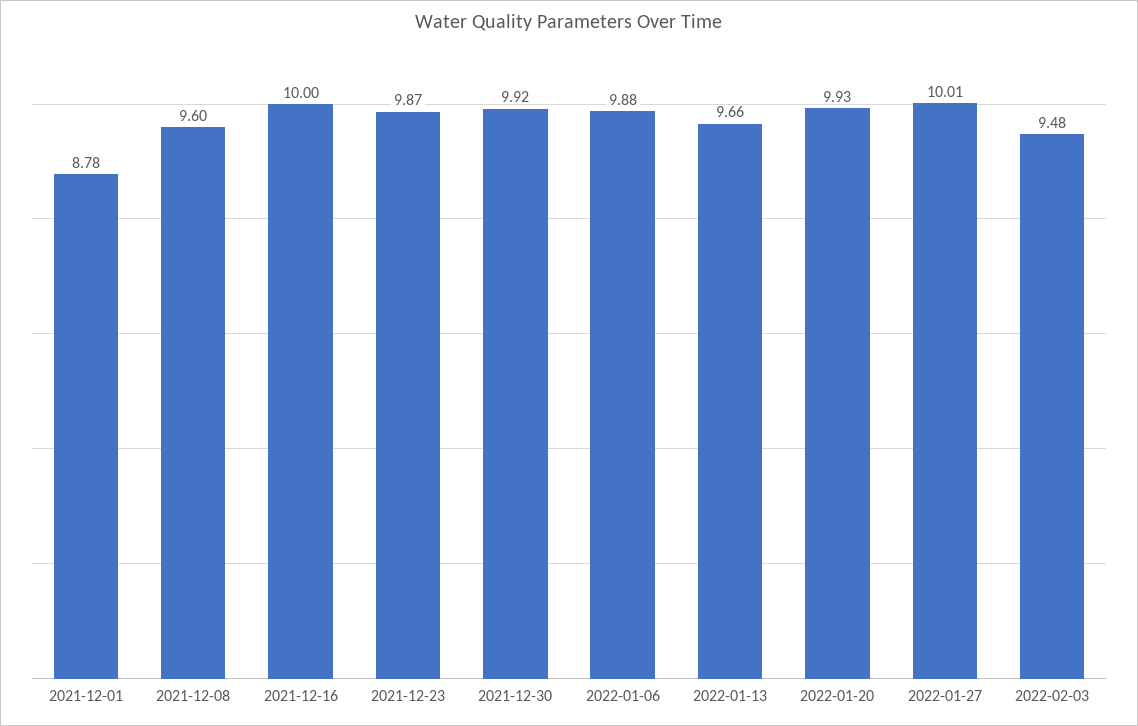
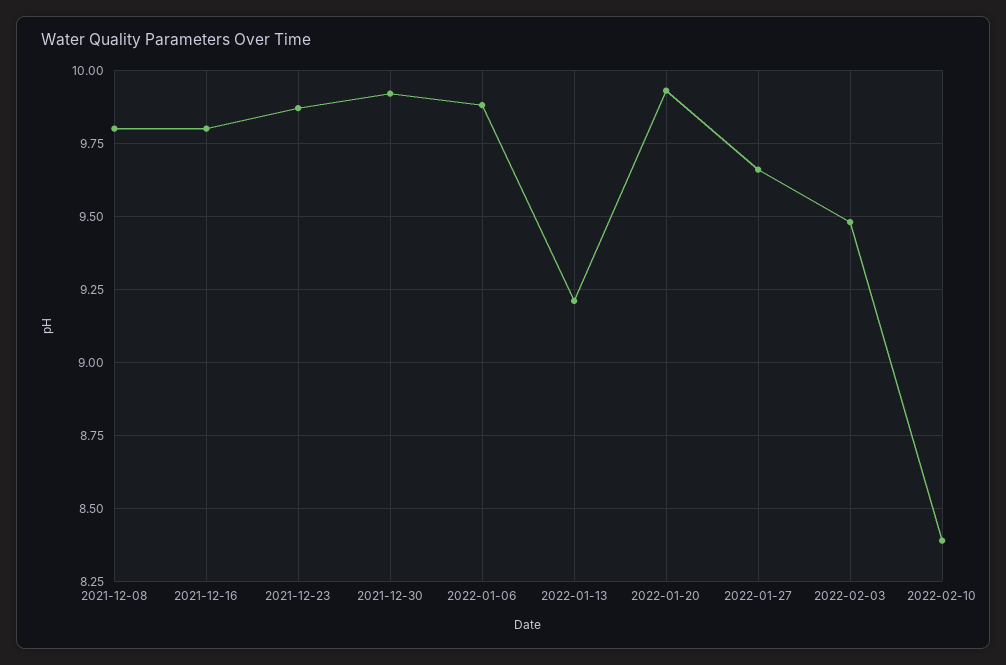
2021-12-01: 8.78 -> none
2021-12-08: 9.6 -> 9.8
2021-12-16: 10 -> 9.8
2022-01-13: 9.66 -> 9.2
2022-01-27: 10.01 -> 9.65
2022-02-10: none -> 8.4

